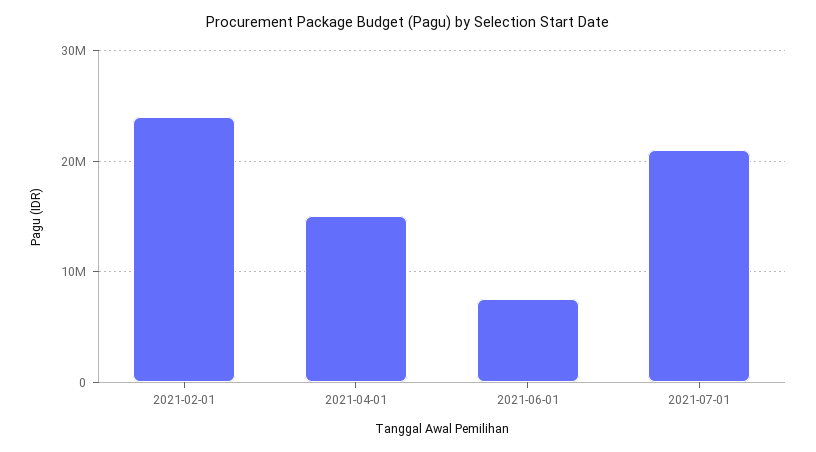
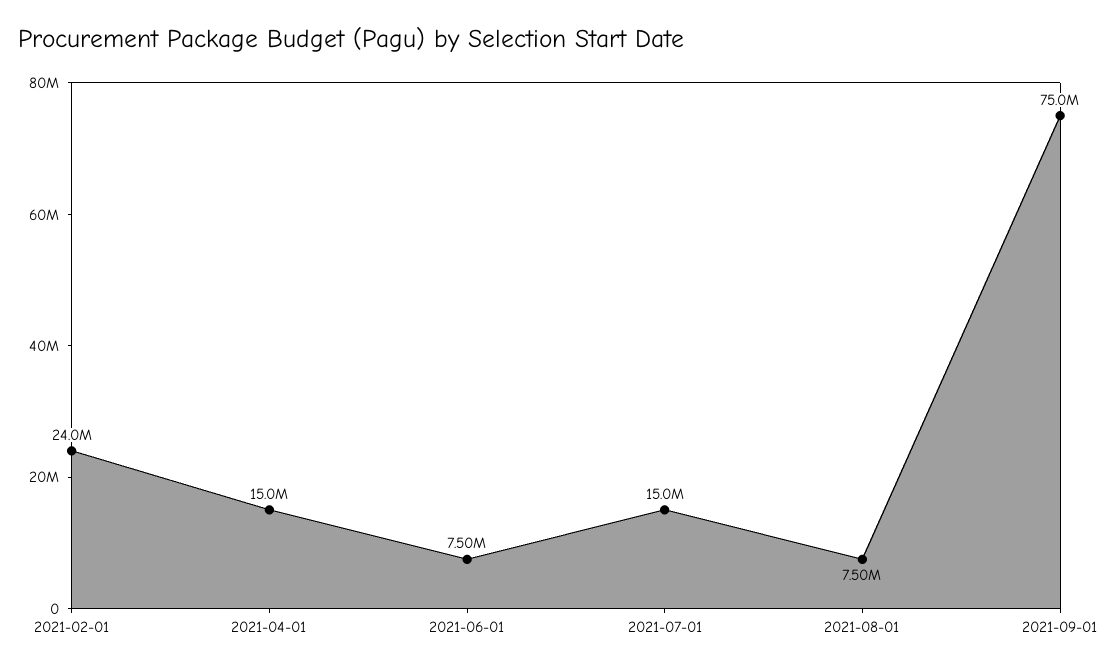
2021-07-01: 21000000 -> 15000000
2021-08-01: none -> 7500000
2021-09-01: none -> 75000000

